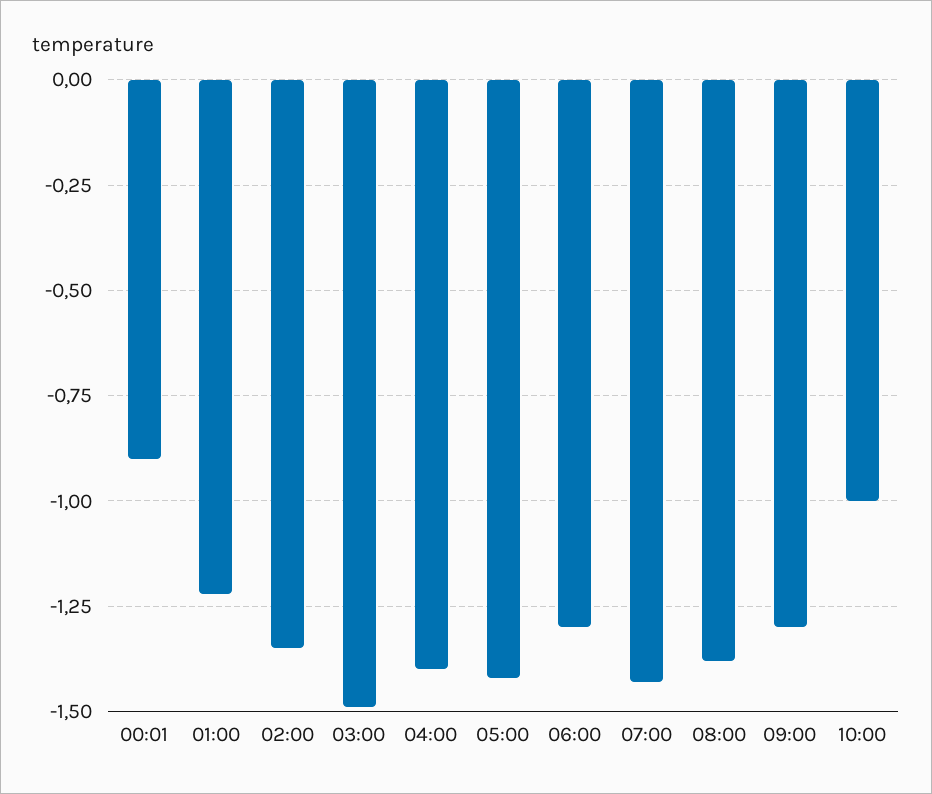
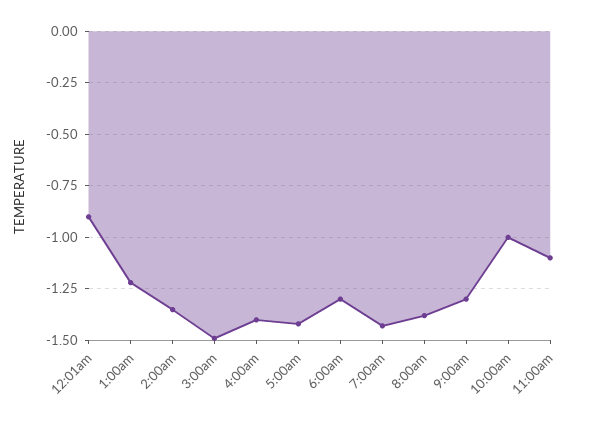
11:00am: none -> -1.1

